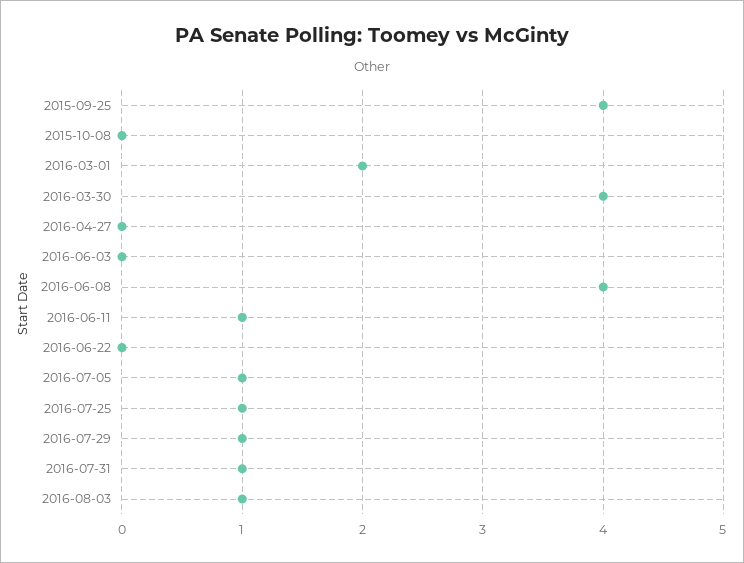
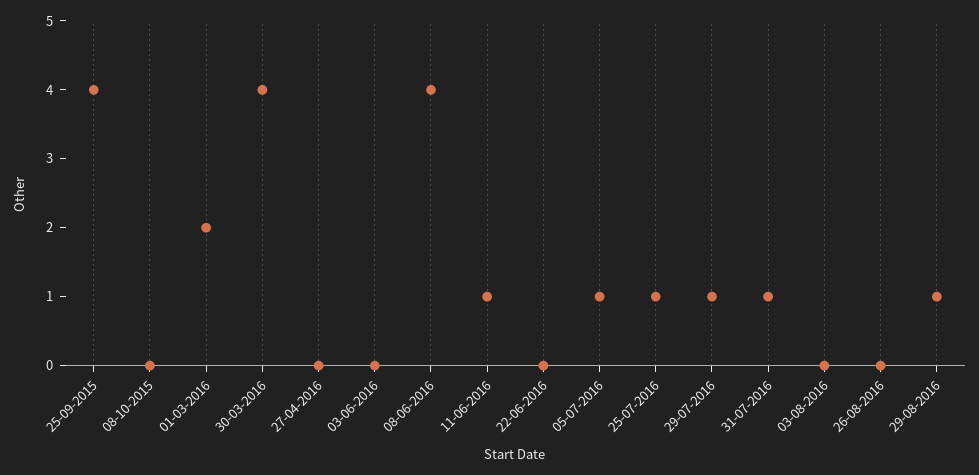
2016-08-03: 1 -> 0
26-08-2016: none -> 0
29-08-2016: none -> 1

